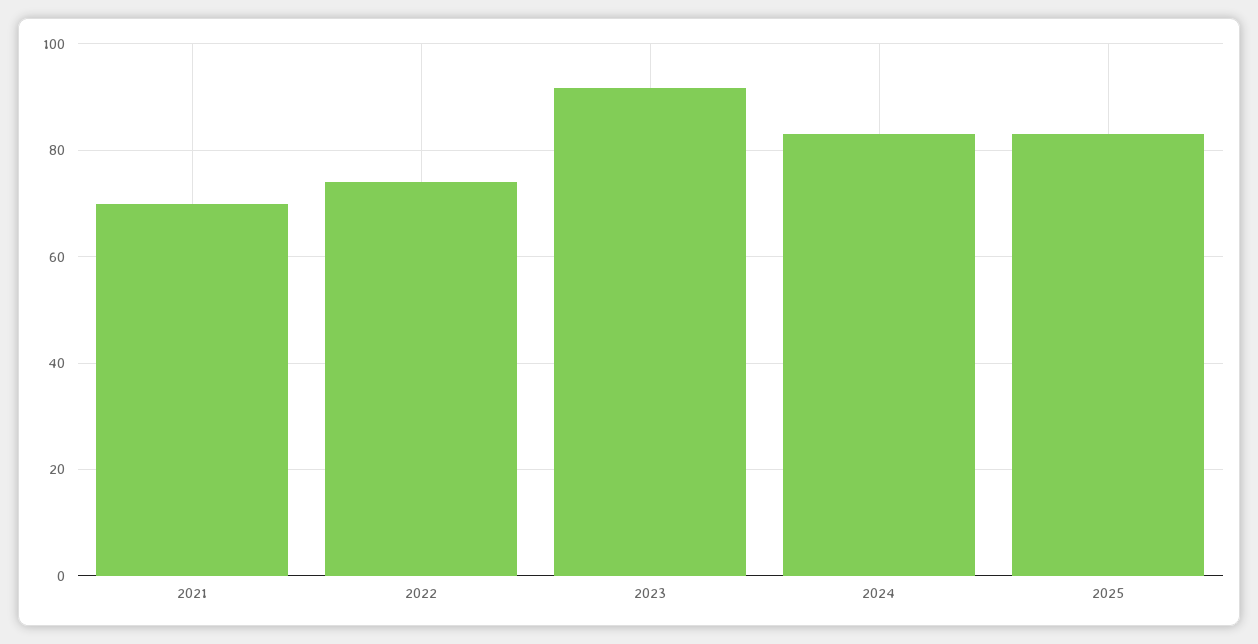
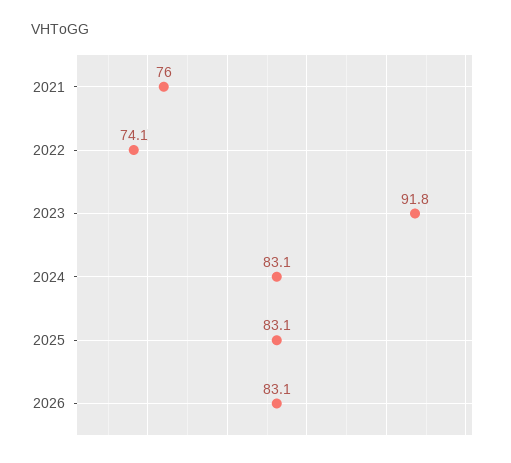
2021: 70 -> 76
2026: none -> 83.1

